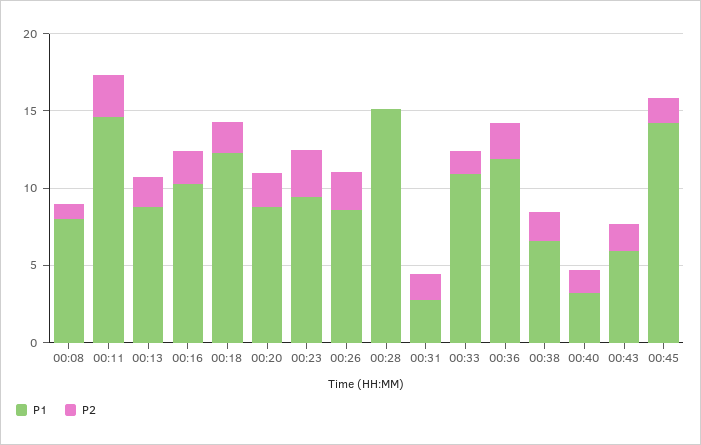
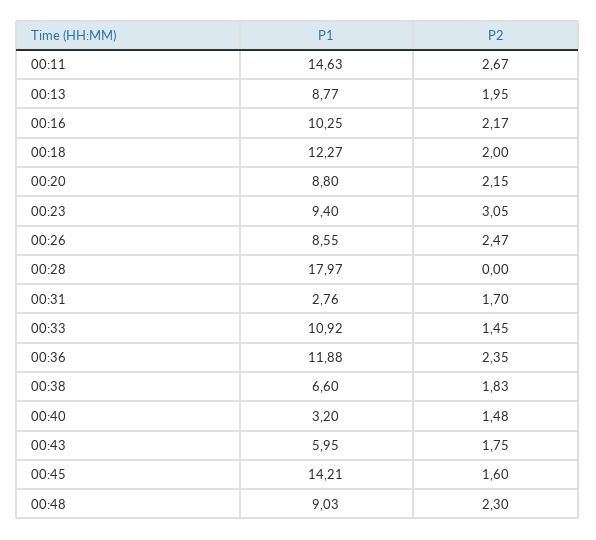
P1, 00:08: 8 -> none
P2, 00:08: 1 -> none
P1, 00:28: 15 -> 17.97
P1, 00:48: none -> 9.03
P2, 00:48: none -> 2.3

